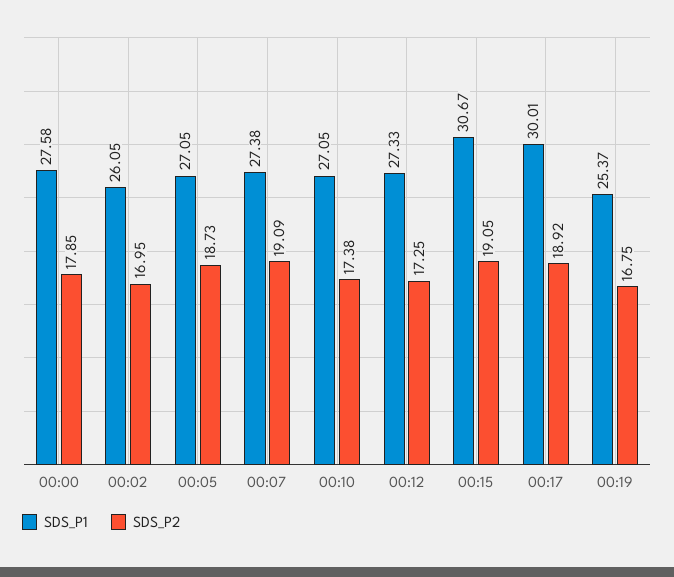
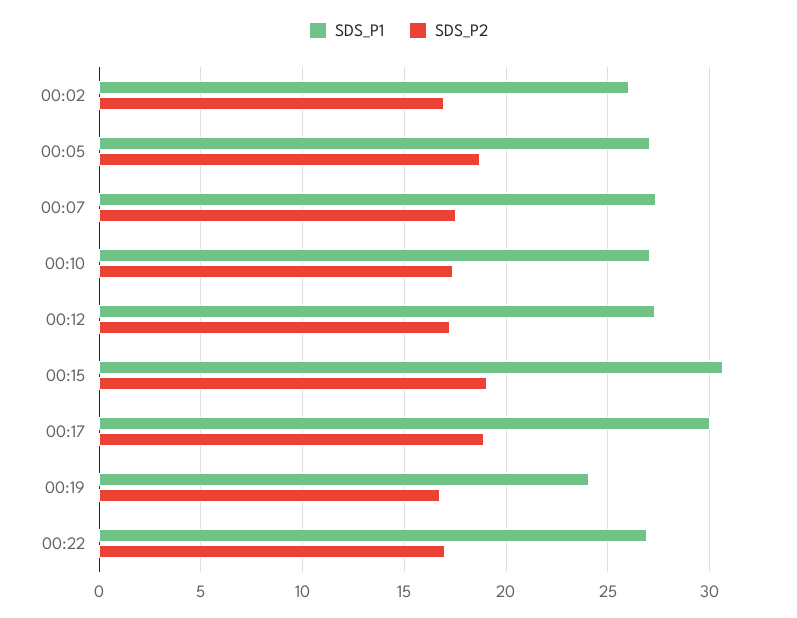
SDS_P1, 00:00: 27.58 -> none
SDS_P2, 00:00: 17.85 -> none
SDS_P2, 00:07: 19.09 -> 17.5
SDS_P1, 00:19: 25.37 -> 24
SDS_P1, 00:22: none -> 27
SDS_P2, 00:22: none -> 17

